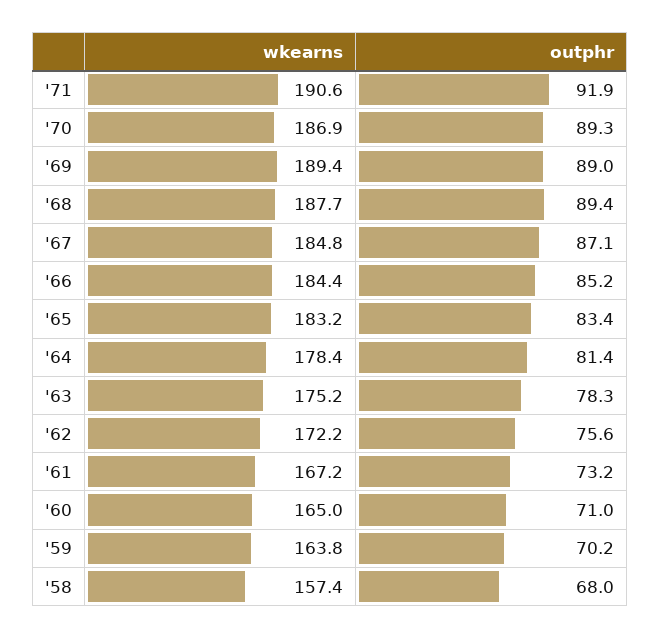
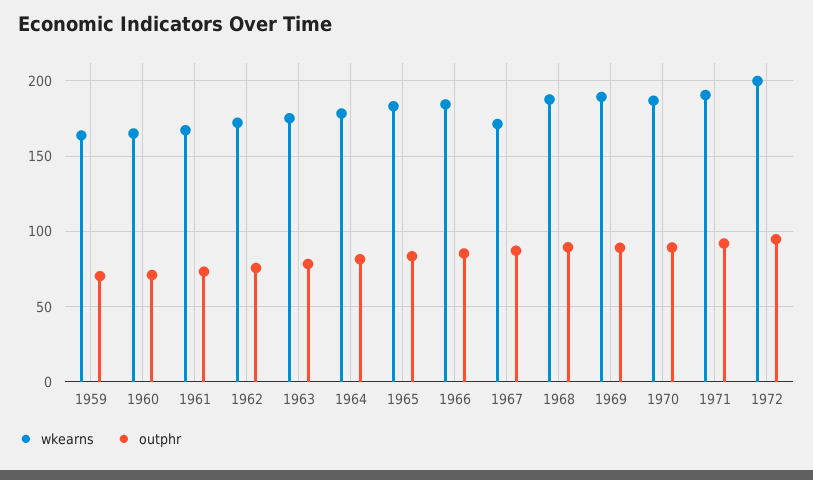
wkearns, '67: 184.8 -> 170
wkearns, '58: 157.4 -> none
outphr, '58: 68 -> none
wkearns, 1972: none -> 200
outphr, 1972: none -> 95

